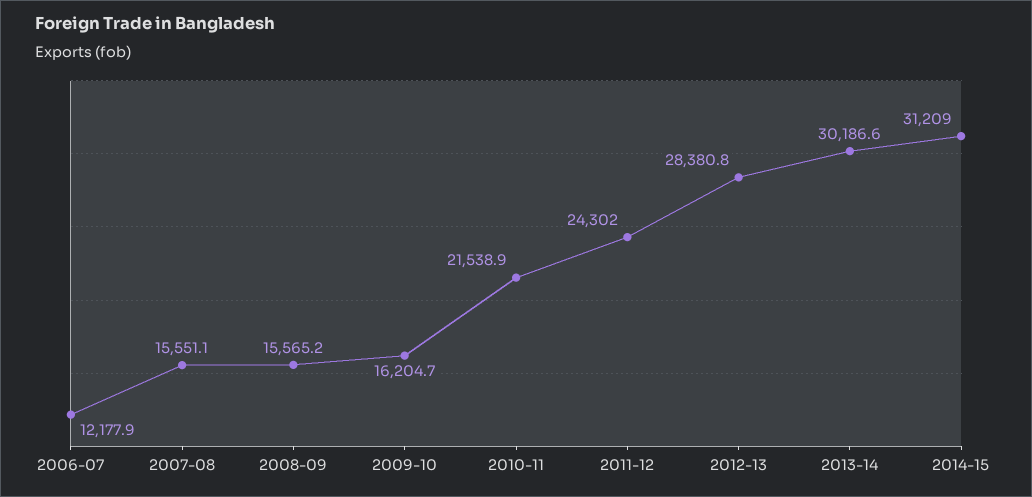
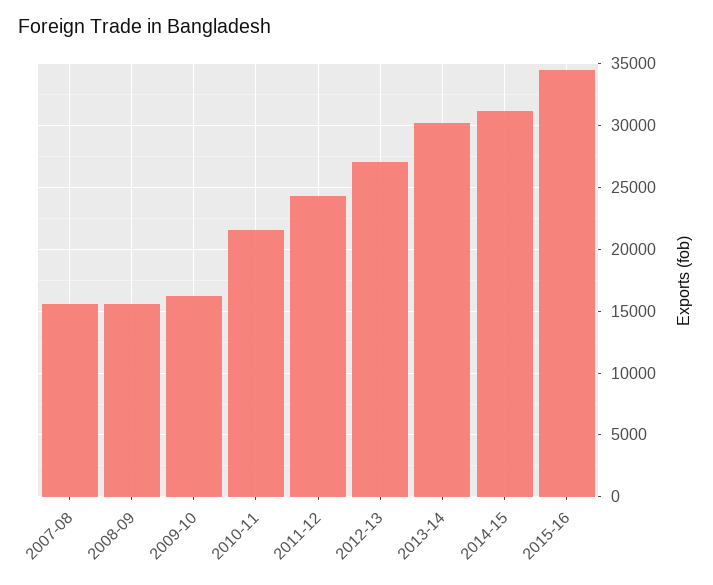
2006-07: 12177.9 -> none
2012-13: 28380.8 -> 27000
2015-16: none -> 34500

